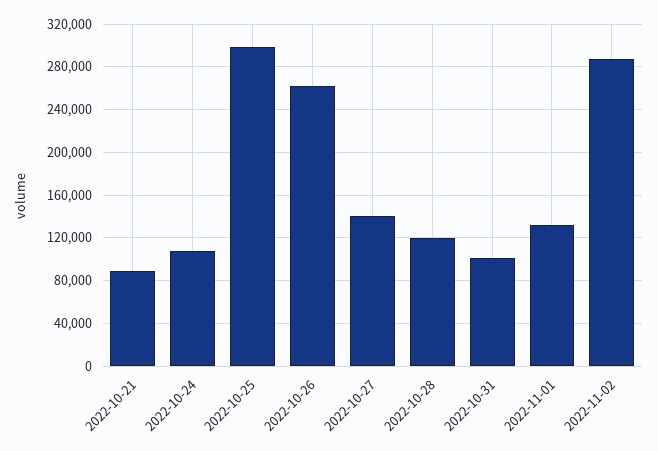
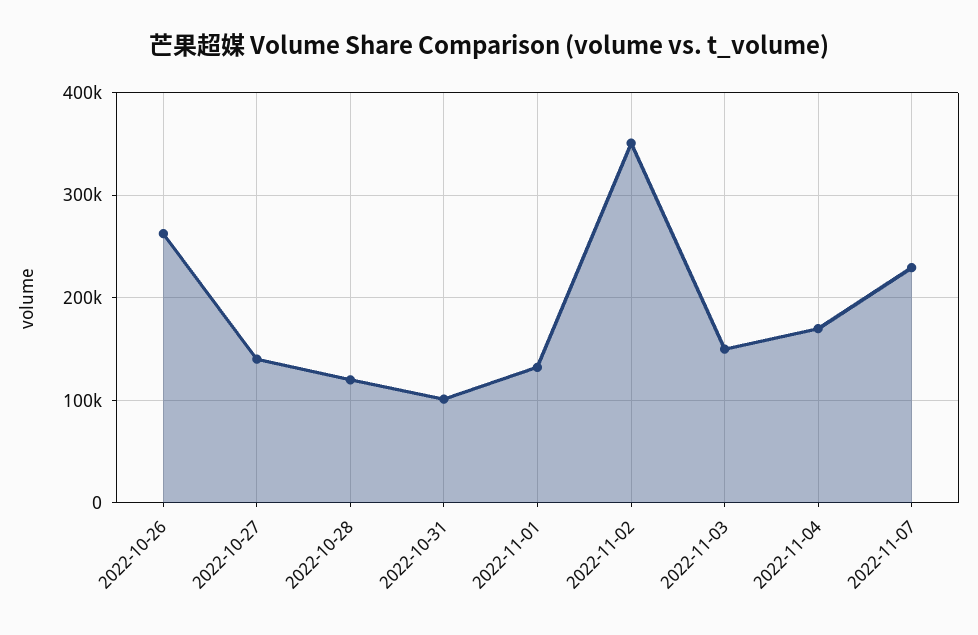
2022-10-21: 90000 -> none
2022-10-24: 110000 -> none
2022-10-25: 300000 -> none
2022-11-02: 290000 -> 350000
2022-11-03: none -> 150000
2022-11-04: none -> 170000
2022-11-07: none -> 230000

